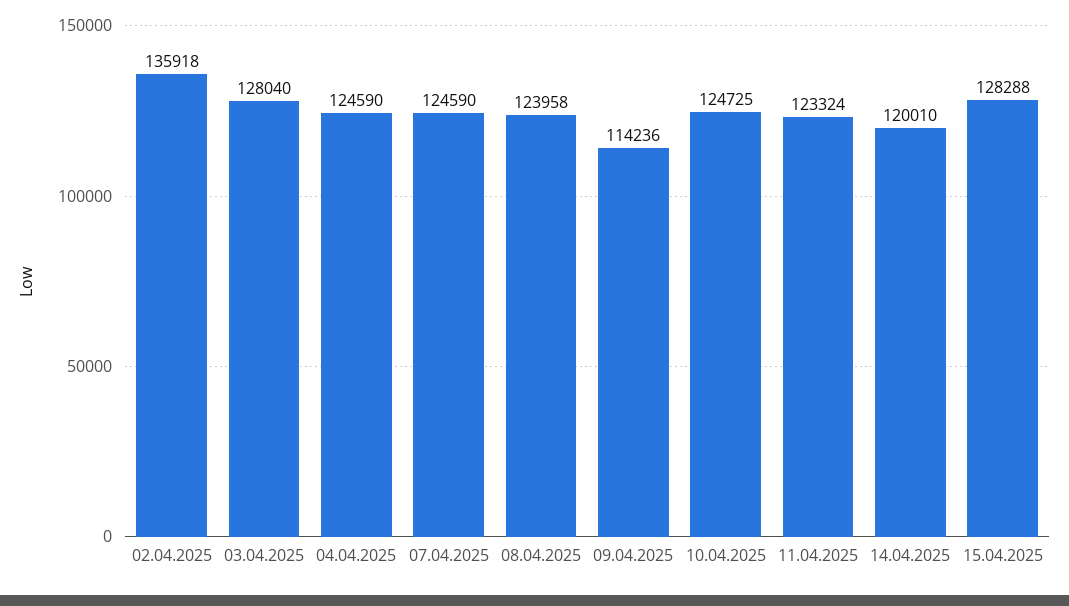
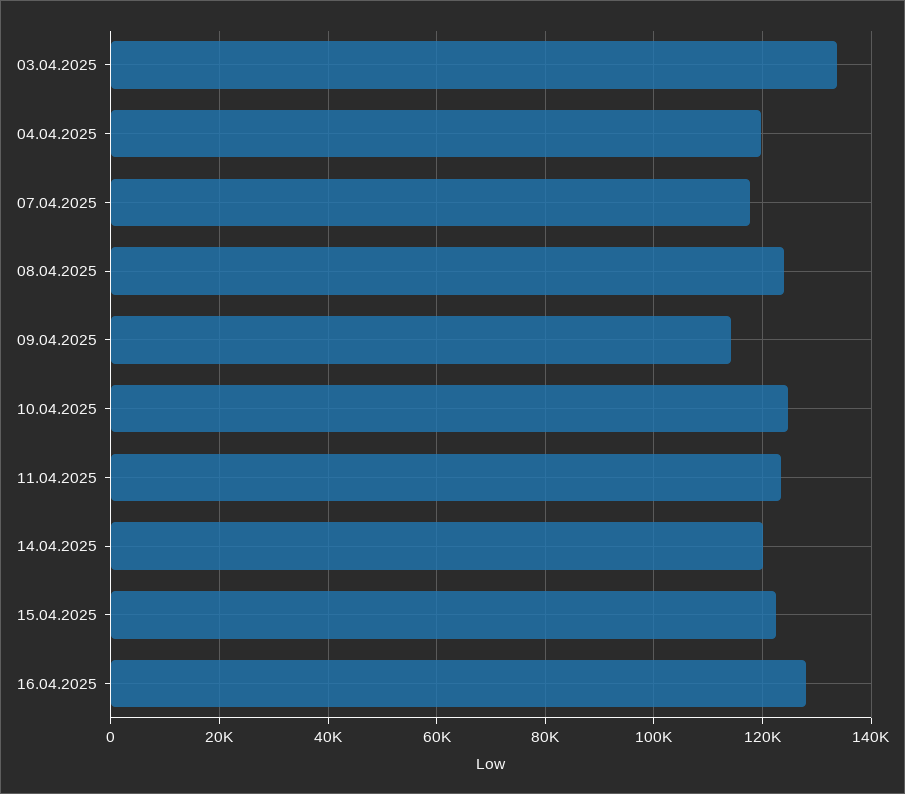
02.04.2025: 135918 -> none
03.04.2025: 128040 -> 134000
04.04.2025: 124590 -> 120000
07.04.2025: 124590 -> 118000
15.04.2025: 128288 -> 122000
16.04.2025: none -> 128000

